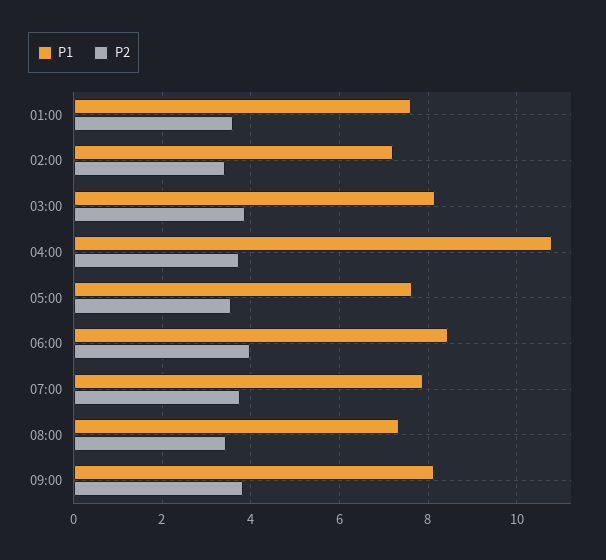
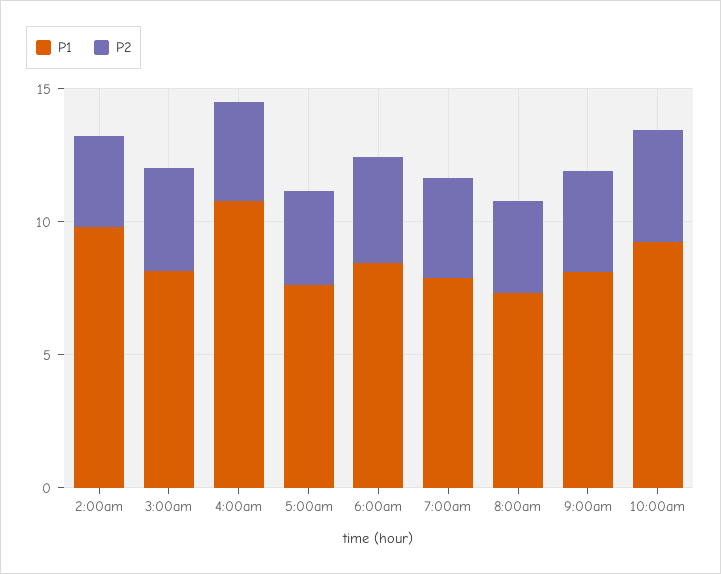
P1, 01:00: 7.6 -> none
P2, 01:00: 3.6 -> none
P1, 02:00: 7.2 -> 10
P1, 10:00am: none -> 9
P2, 10:00am: none -> 4

